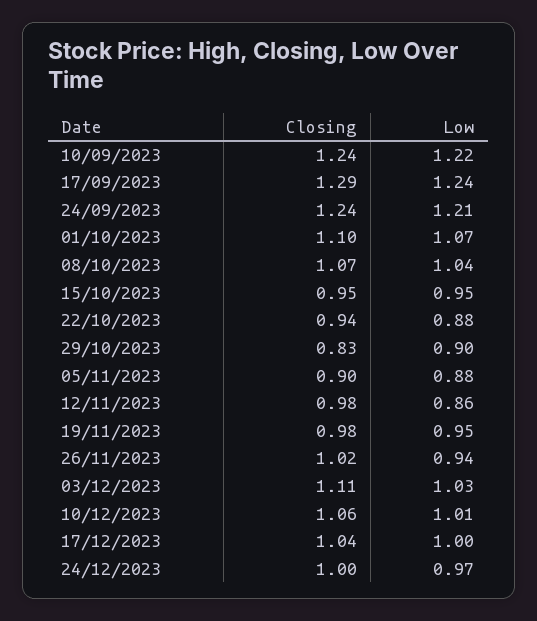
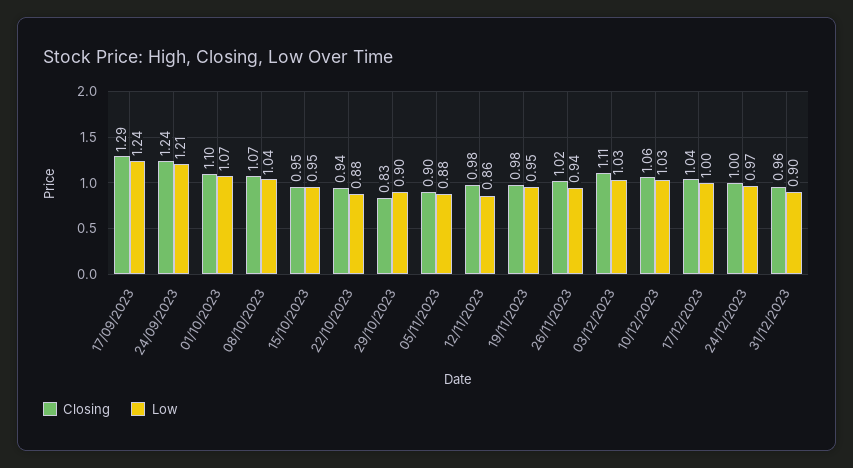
Closing, 10/09/2023: 1.24 -> none
Low, 10/09/2023: 1.22 -> none
Low, 10/12/2023: 1.01 -> 1.03
Closing, 31/12/2023: none -> 0.96
Low, 31/12/2023: none -> 0.9

